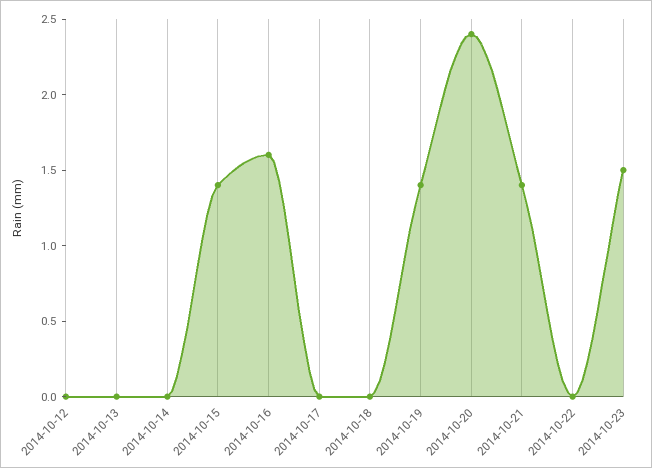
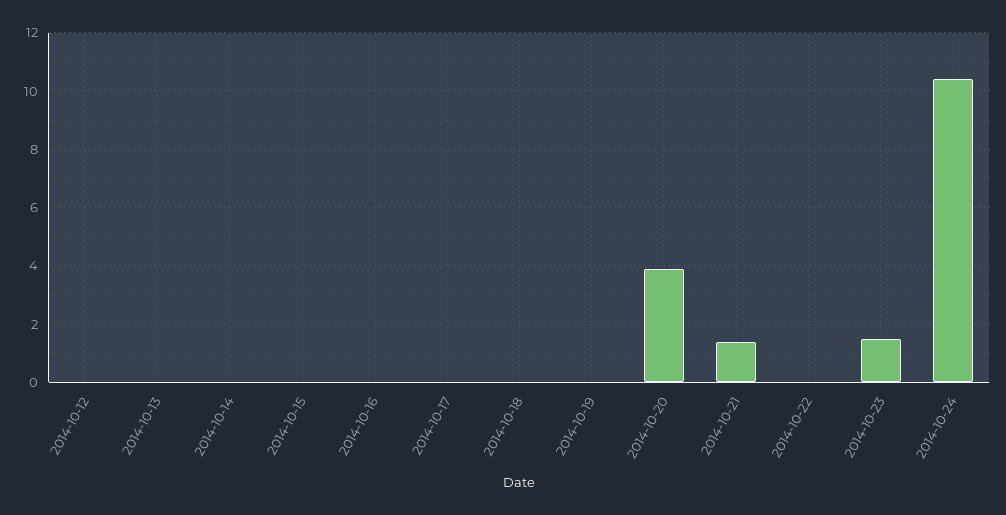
2014-10-15: 1.4 -> 0
2014-10-16: 1.6 -> 0
2014-10-19: 1.4 -> 0
2014-10-20: 2.4 -> 4
2014-10-24: none -> 10.5

